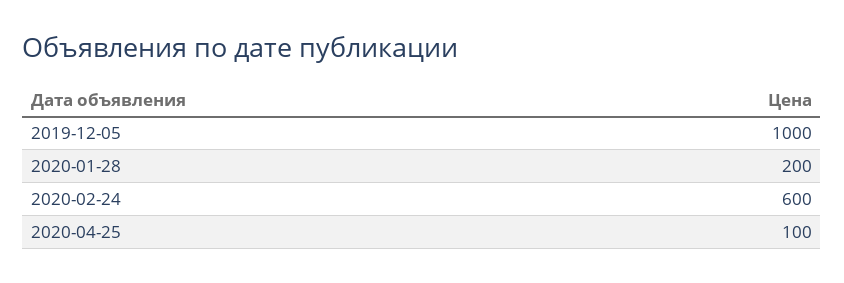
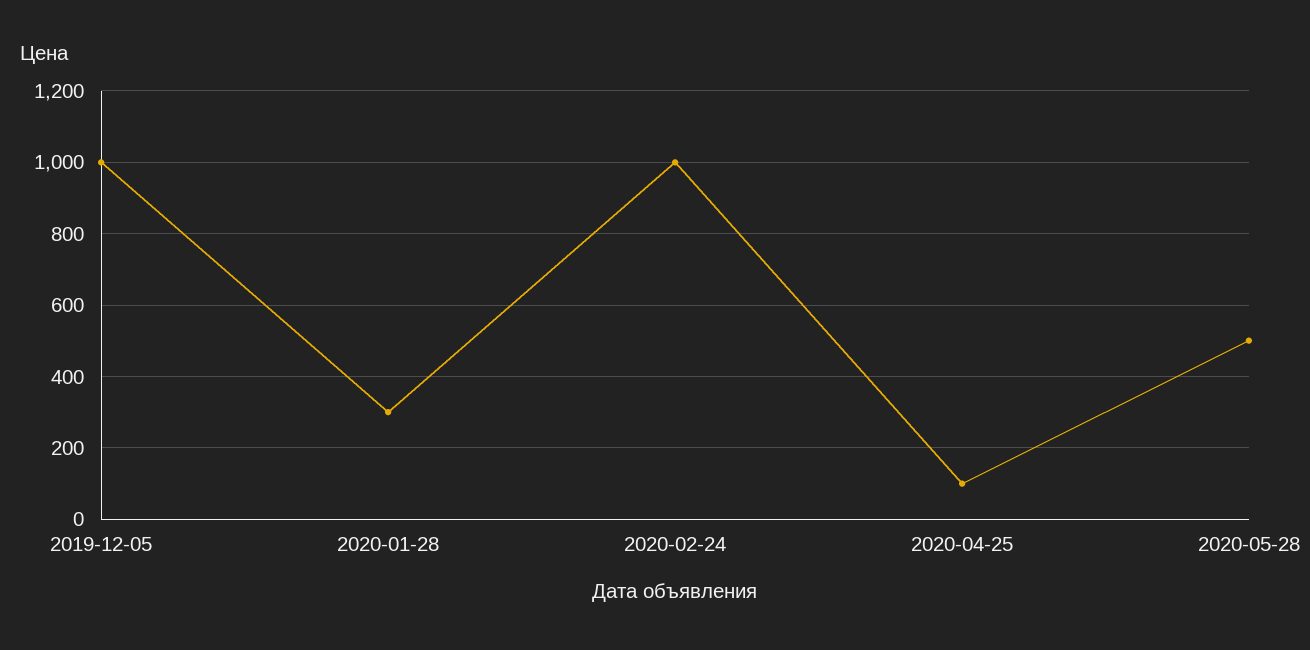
2020-01-28: 200 -> 300
2020-02-24: 600 -> 1000
2020-05-28: none -> 500

